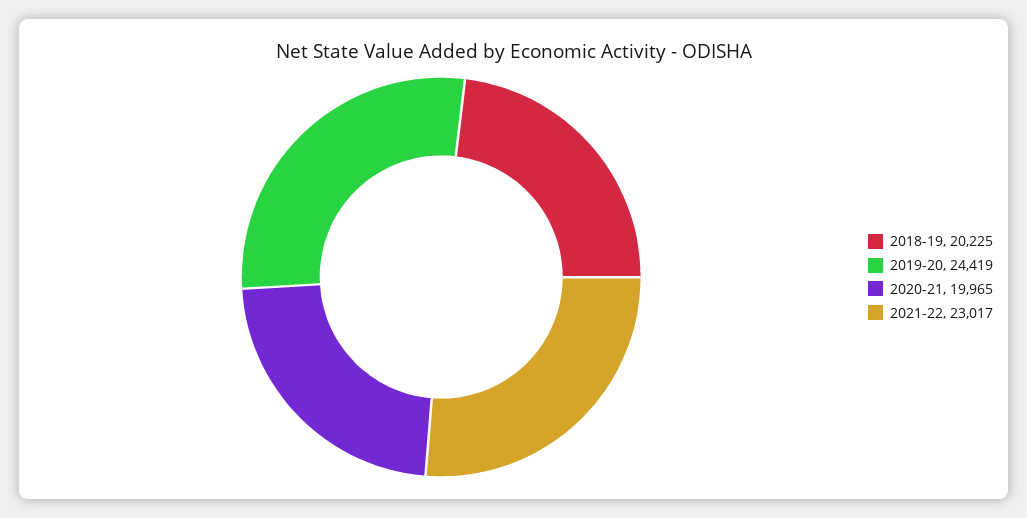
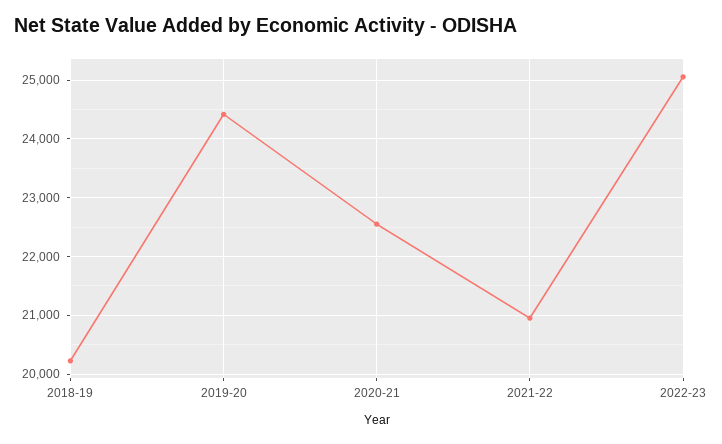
2020-21: 19965 -> 22600
2021-22: 23017 -> 21000
2022-23: none -> 25000

